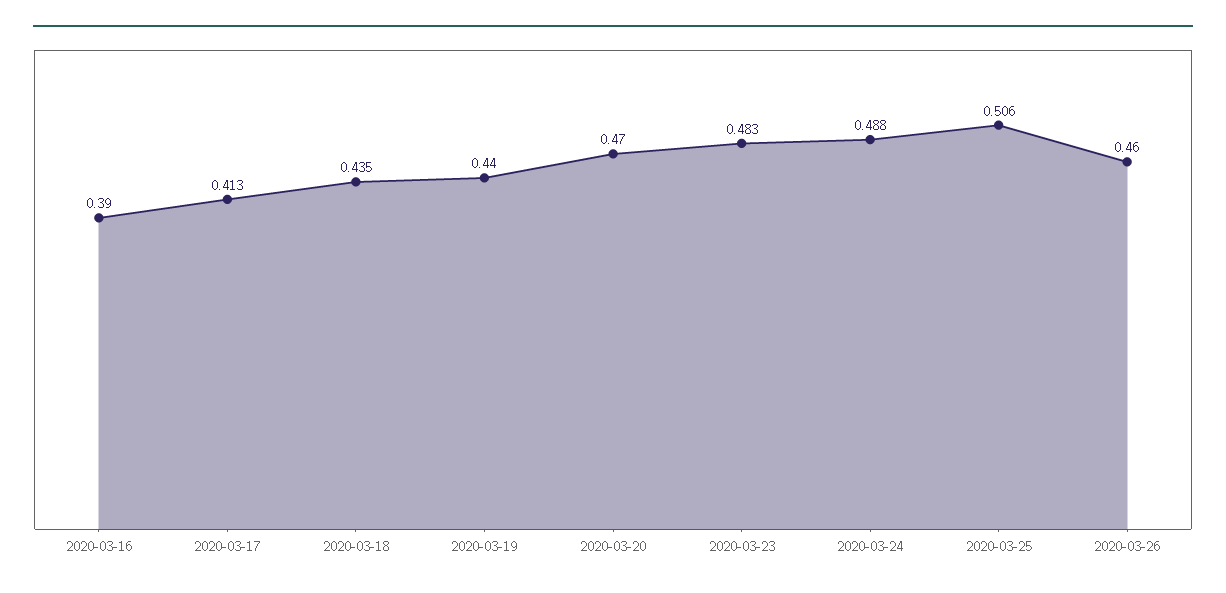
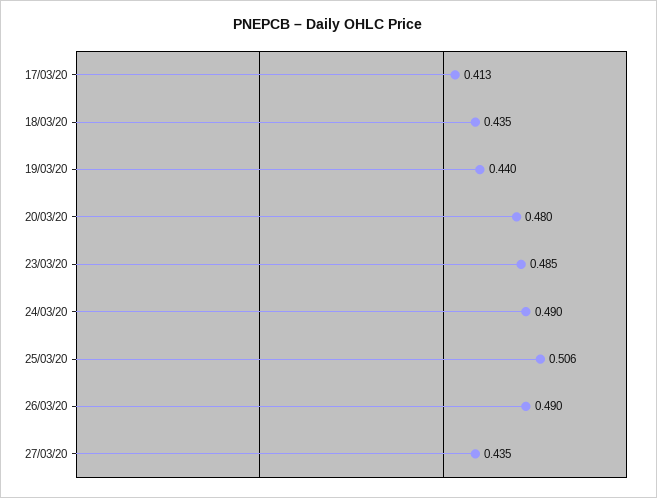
2020-03-16: 0.39 -> none
2020-03-20: 0.47 -> 0.48
2020-03-23: 0.483 -> 0.485
2020-03-24: 0.488 -> 0.49
2020-03-26: 0.46 -> 0.49
27/03/20: none -> 0.435

